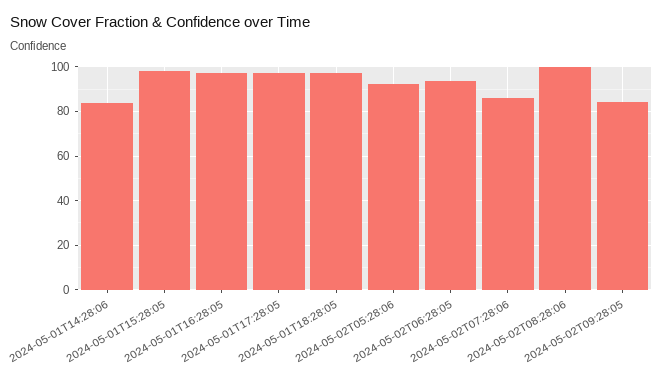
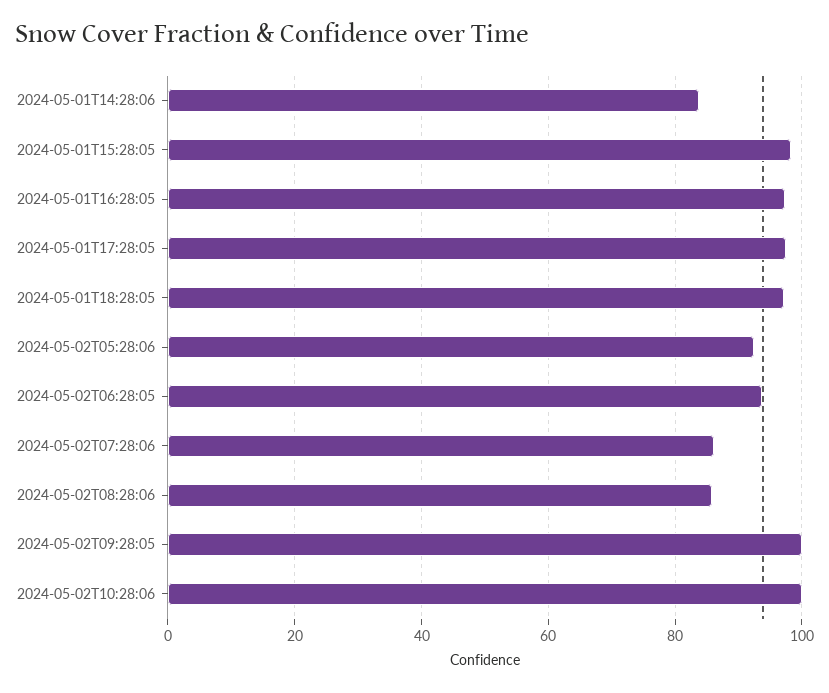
2024-05-02T08:28:06: 100 -> 86
2024-05-02T09:28:05: 85 -> 100
2024-05-02T10:28:06: none -> 100

